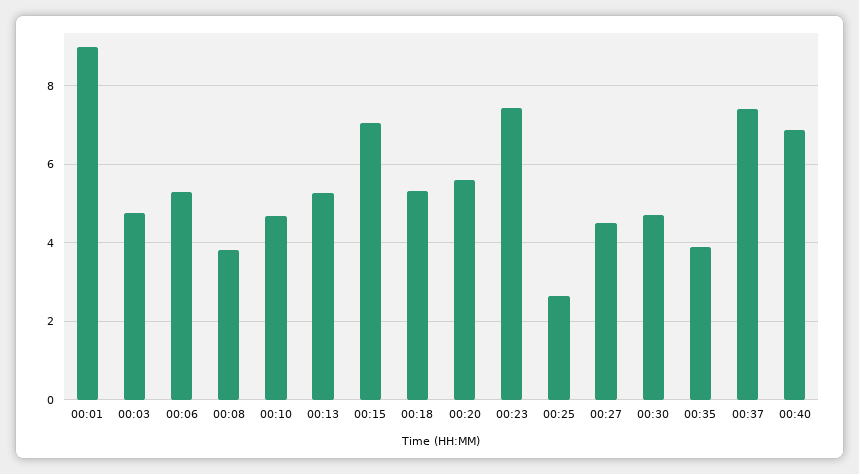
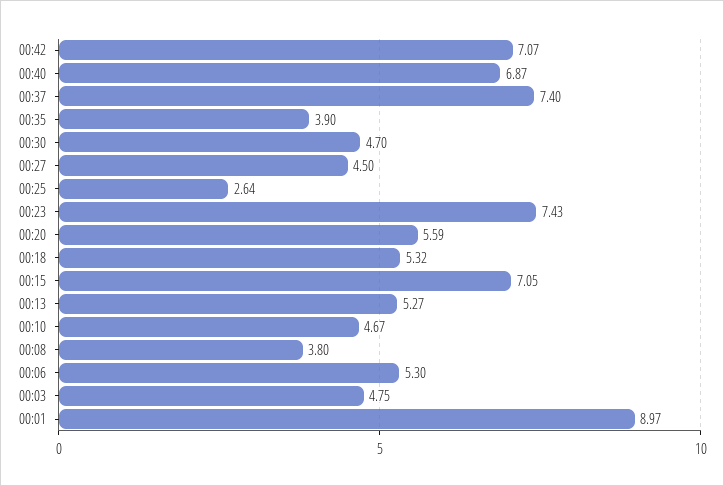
00:42: none -> 7.07

